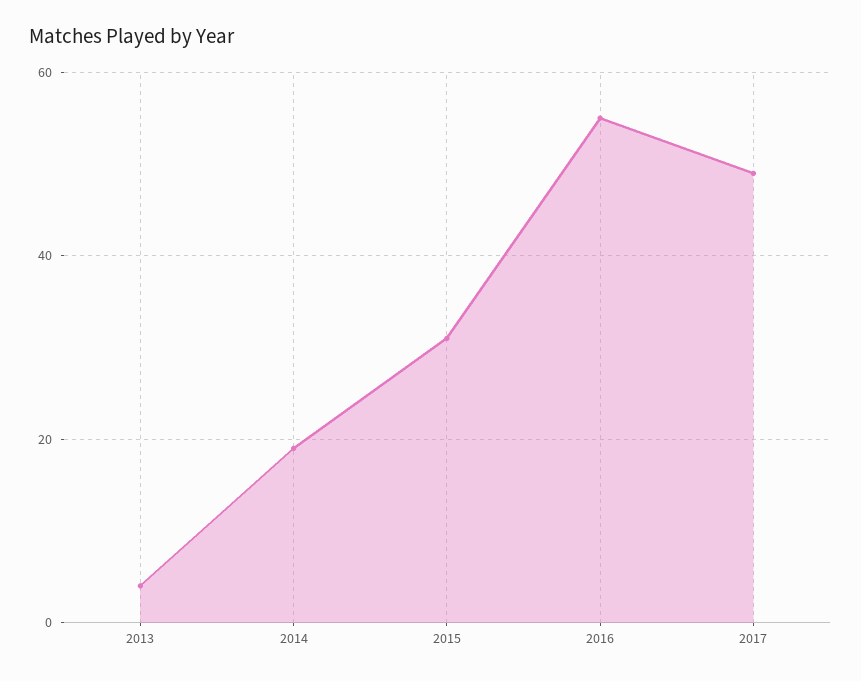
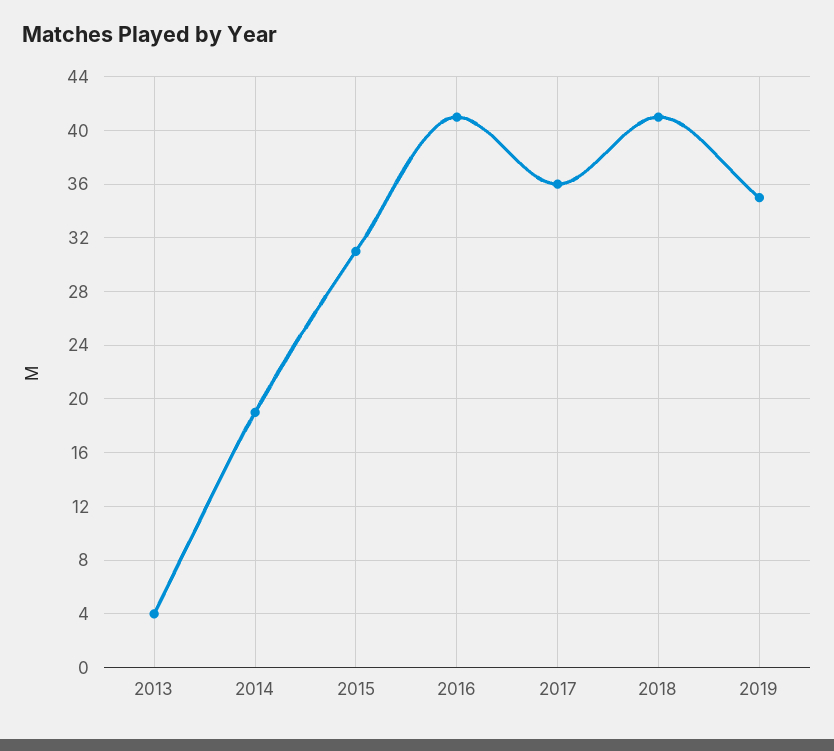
2016: 55 -> 41
2017: 50 -> 36
2018: none -> 41
2019: none -> 35

